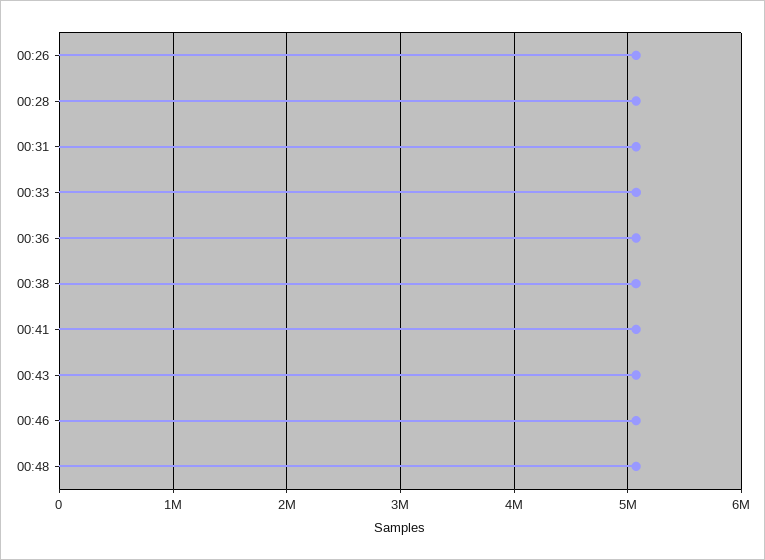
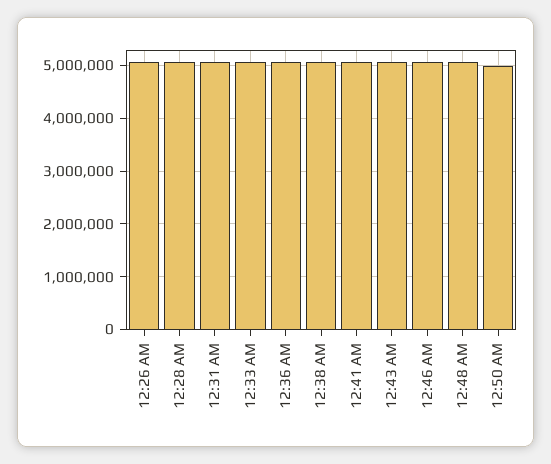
12:50 AM: none -> 5000000

